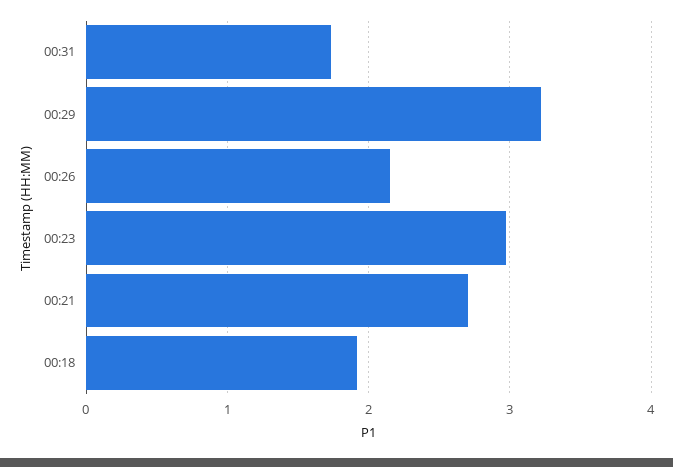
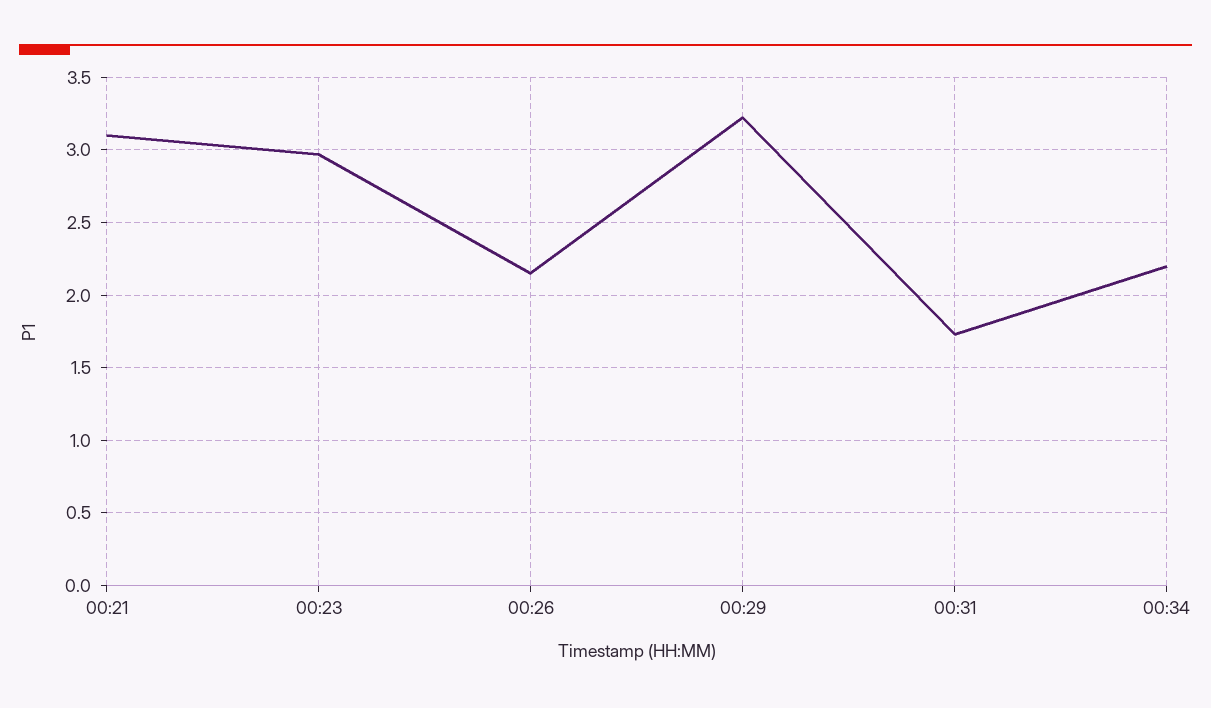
00:21: 2.7 -> 3.1
00:18: 1.9 -> none
00:34: none -> 2.2

